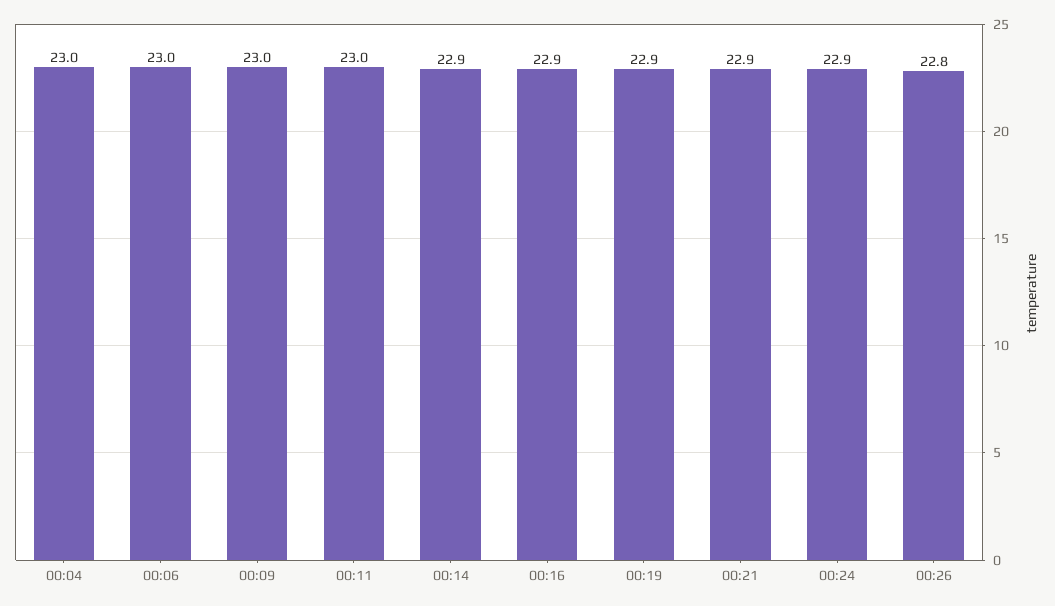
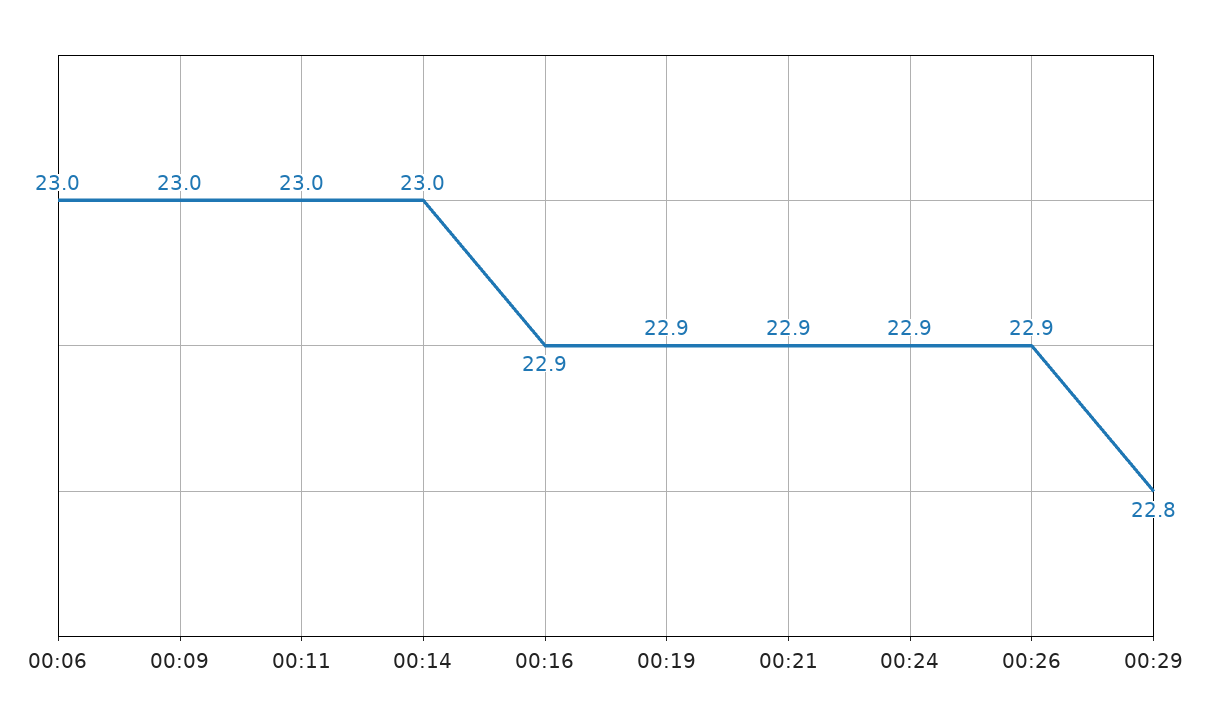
00:04: 23 -> none
00:14: 22.9 -> 23
00:26: 22.8 -> 22.9
00:29: none -> 22.8

